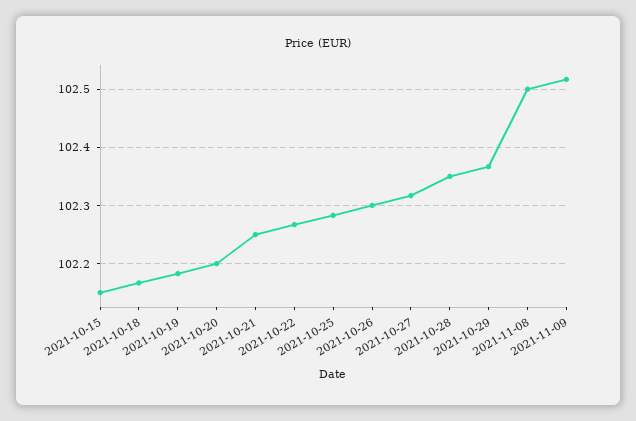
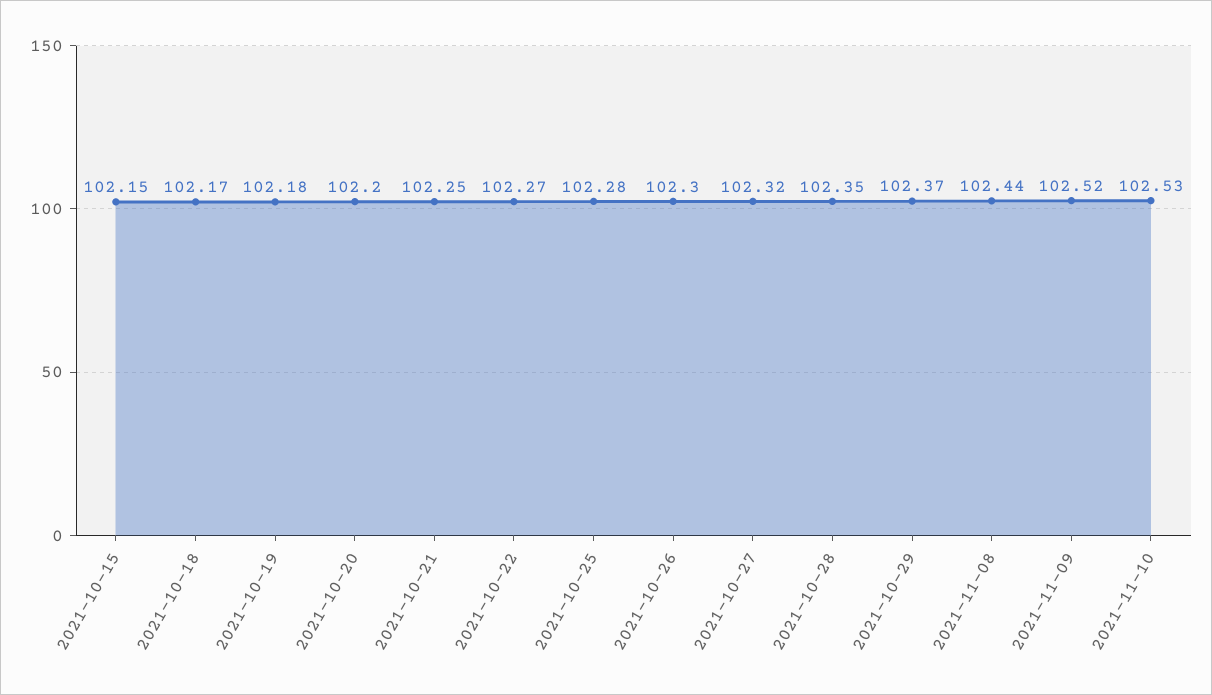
2021-11-08: 102.5 -> 102.44
2021-11-10: none -> 102.53

